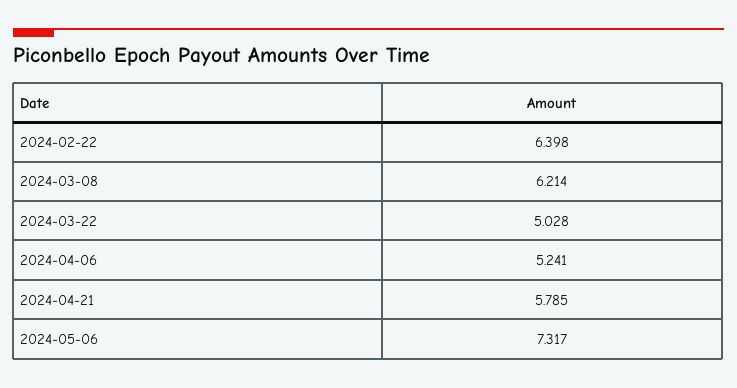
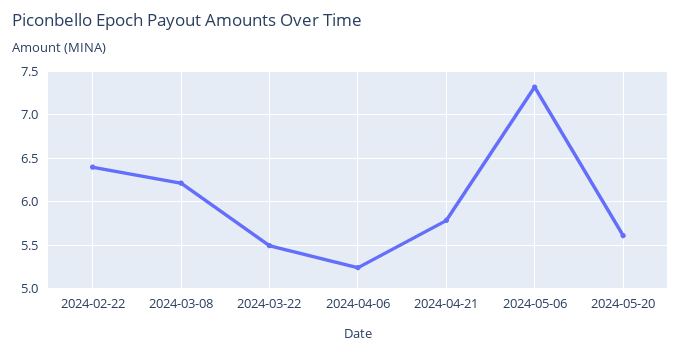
2024-03-22: 5.028 -> 5.5
2024-05-20: none -> 5.6

